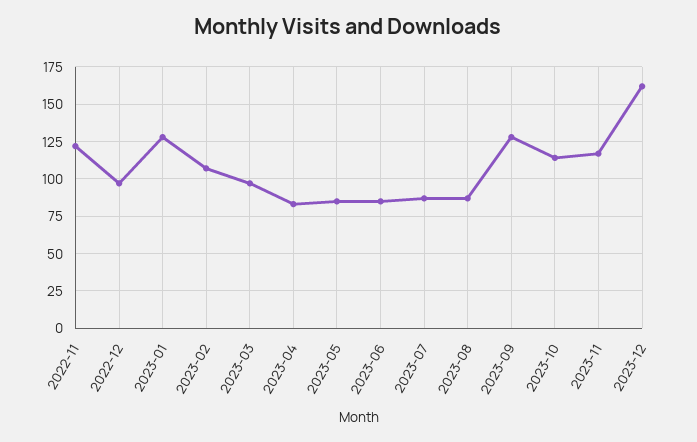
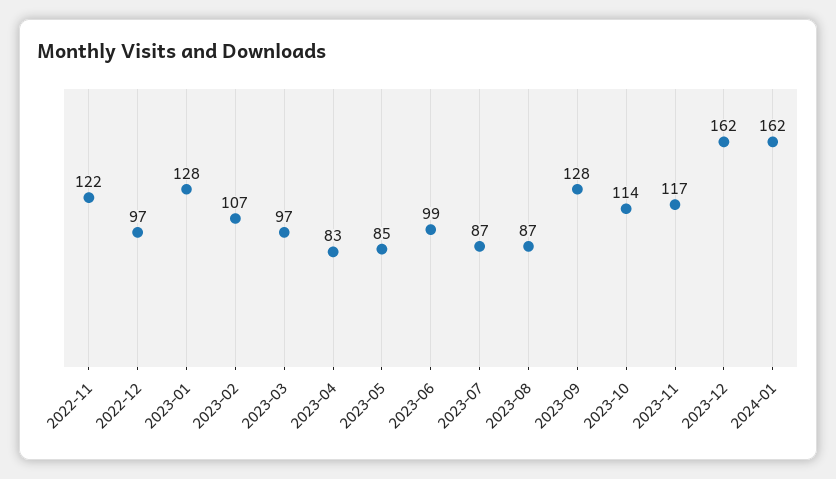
2023-06: 85 -> 99
2024-01: none -> 162

